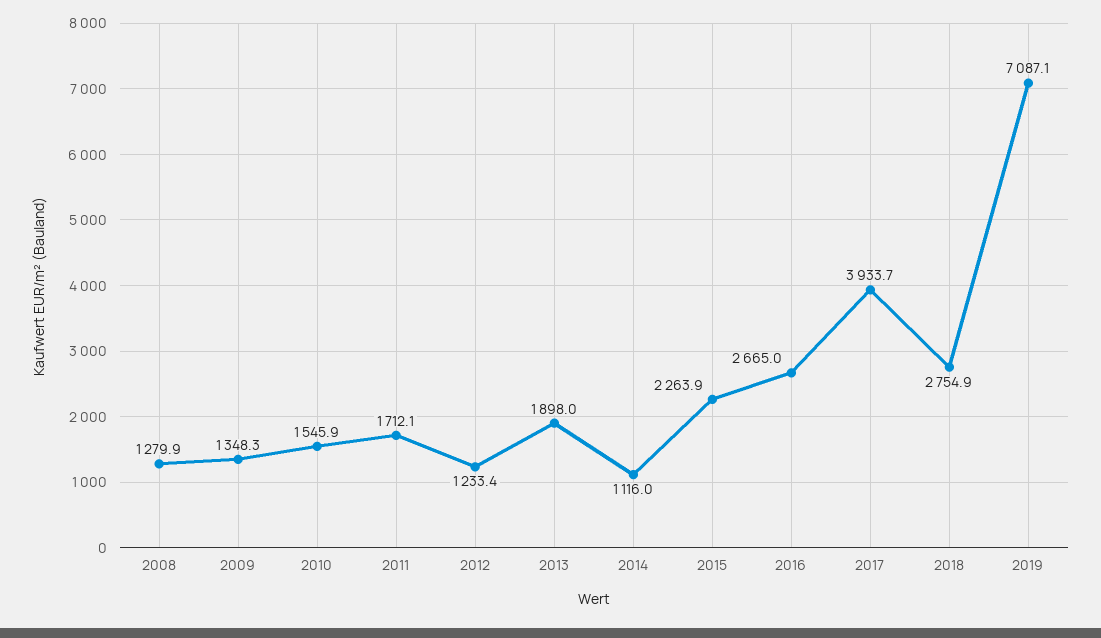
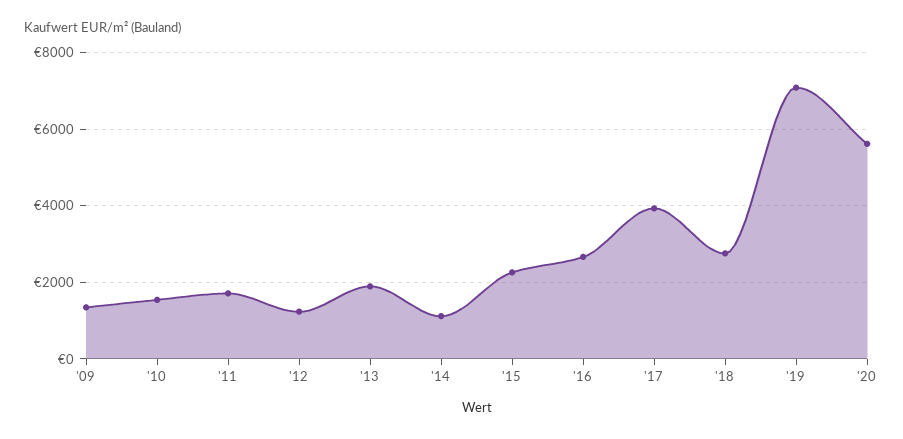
2008: 1279.9 -> none
'20: none -> 5600

